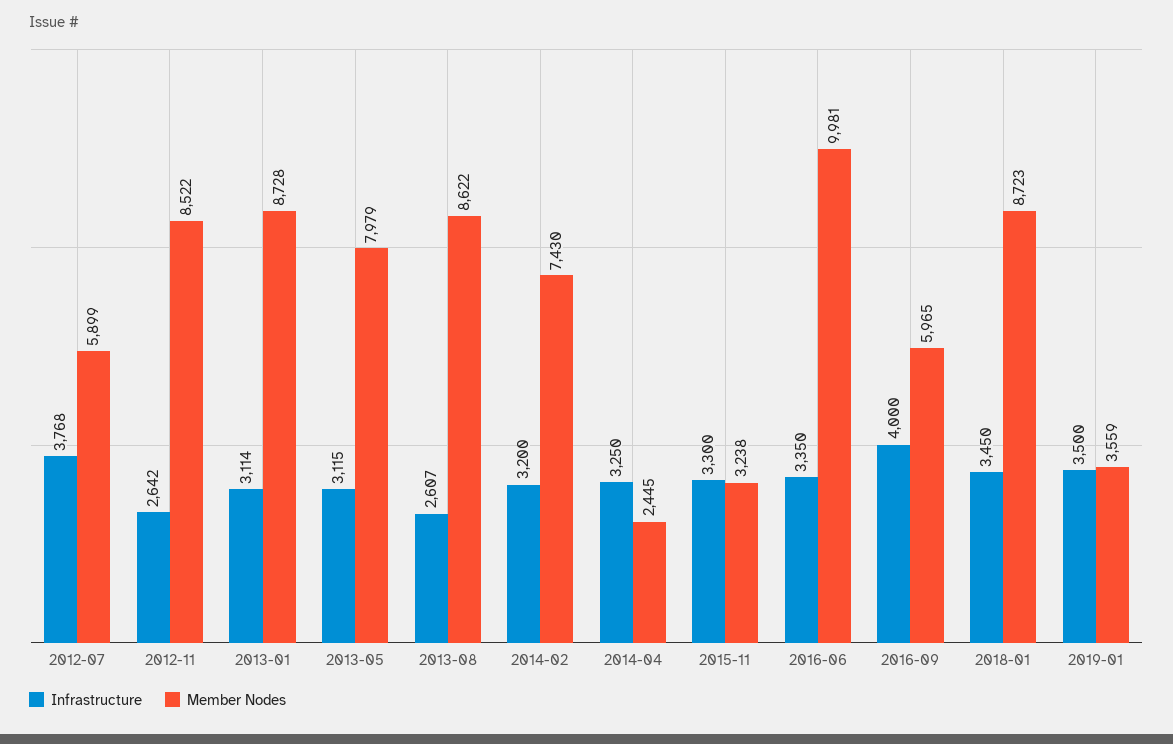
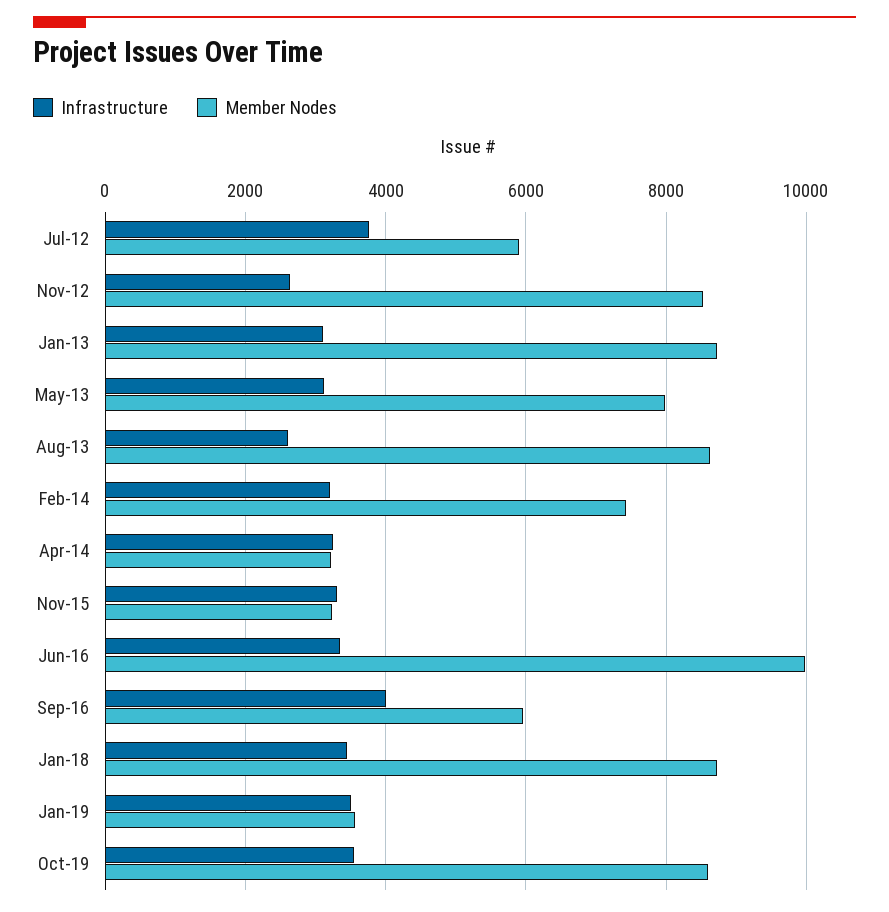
Member Nodes, 2014-04: 2445 -> 3200
Infrastructure, Oct-19: none -> 3600
Member Nodes, Oct-19: none -> 8600

